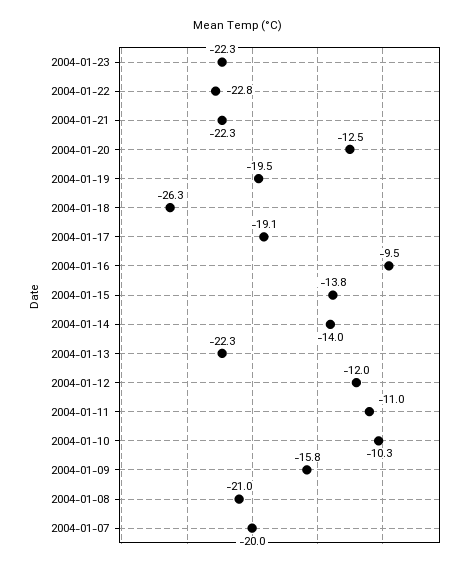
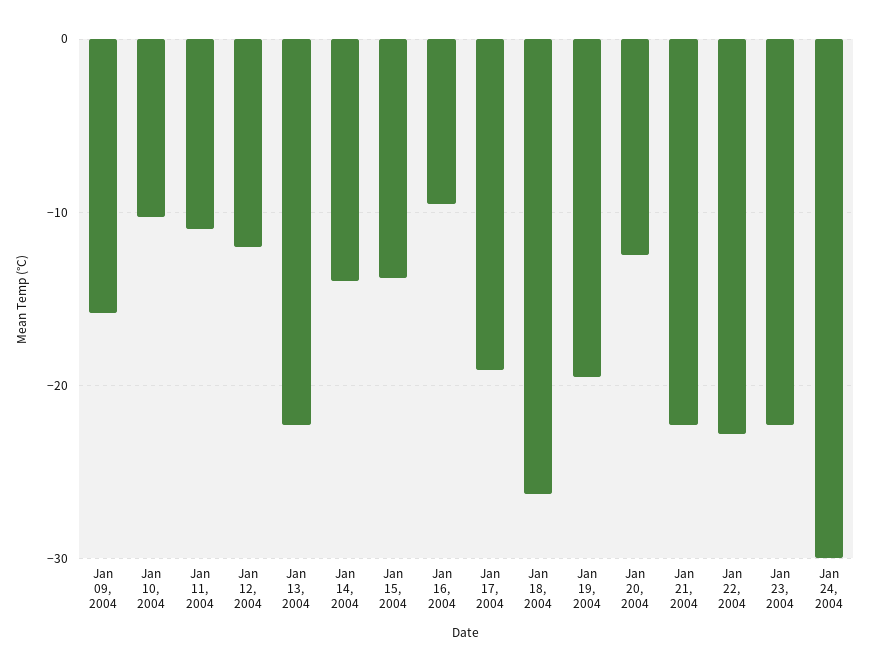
2004-01-08: -21 -> none
2004-01-07: -20 -> none
Jan 24, 2004: none -> -30

